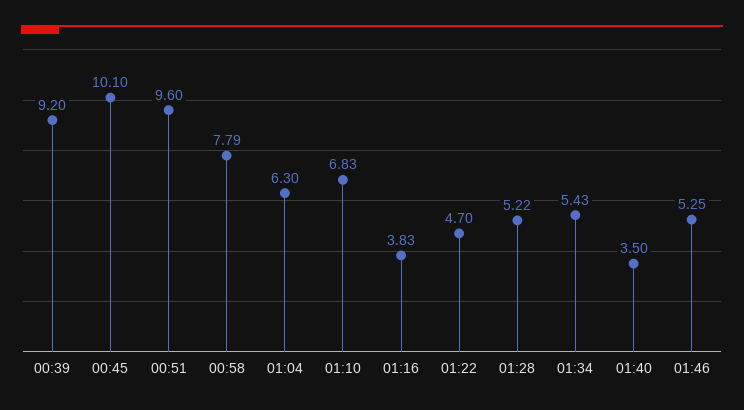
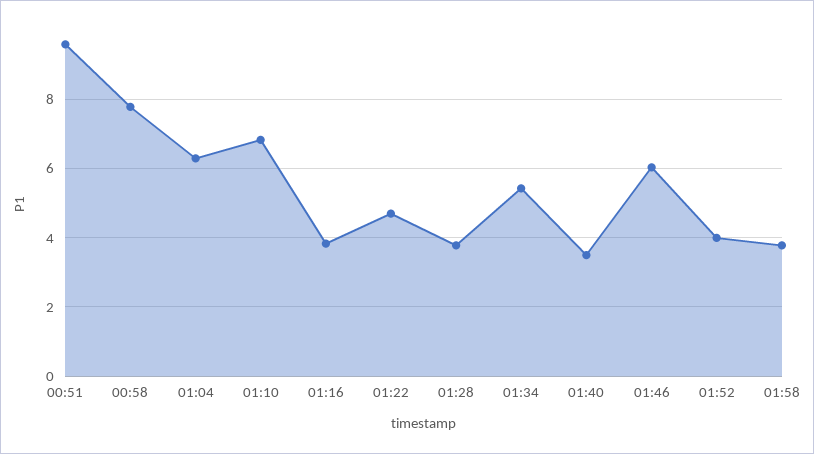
00:39: 9.2 -> none
00:45: 10.1 -> none
01:28: 5.22 -> 3.8
01:46: 5.25 -> 6
01:52: none -> 4
01:58: none -> 3.8

